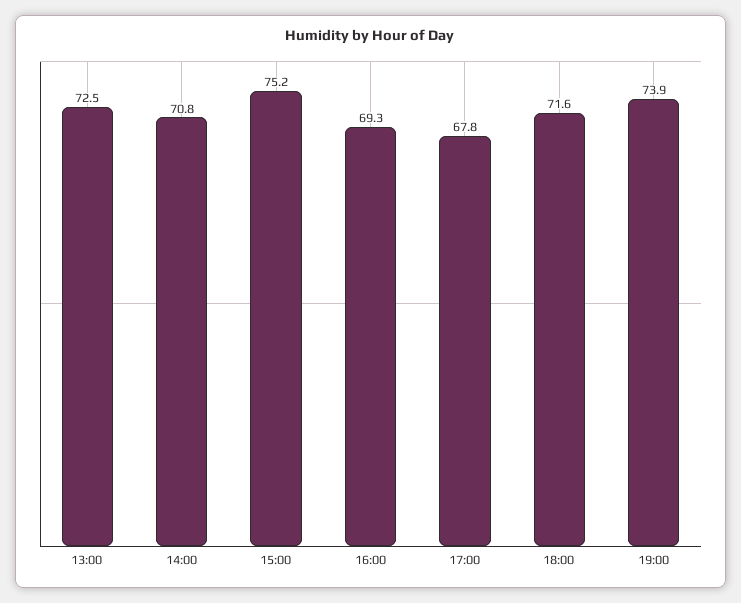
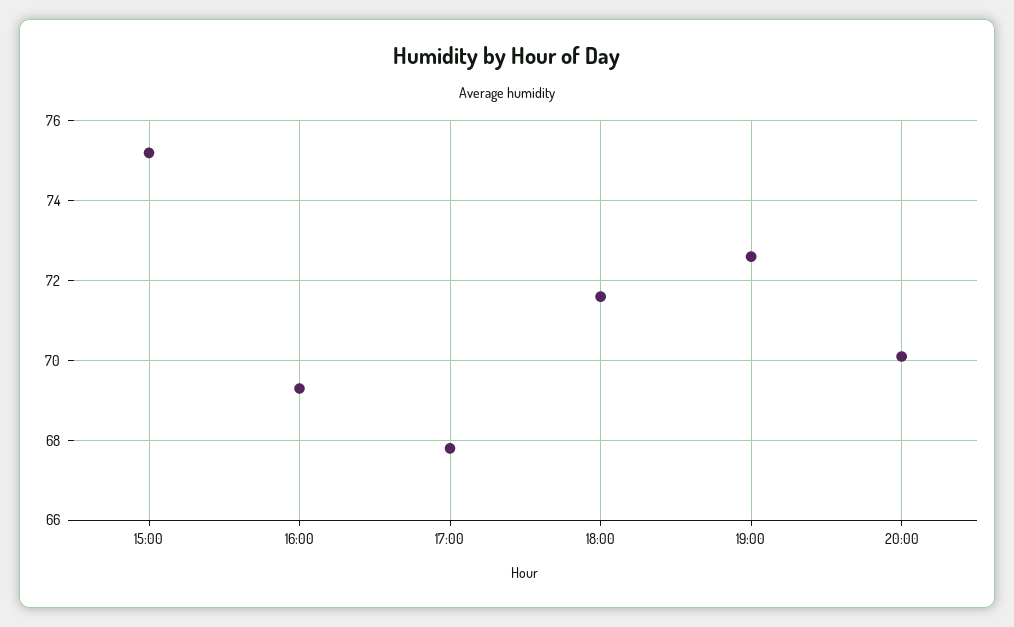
13:00: 72.5 -> none
14:00: 70.8 -> none
19:00: 73.9 -> 72.5
20:00: none -> 70

